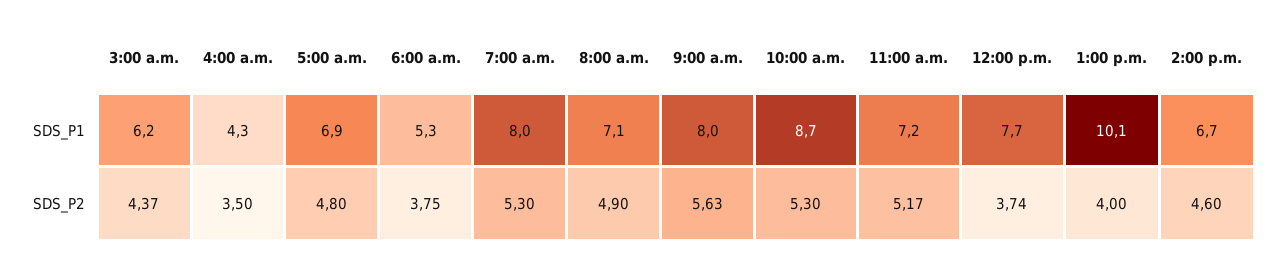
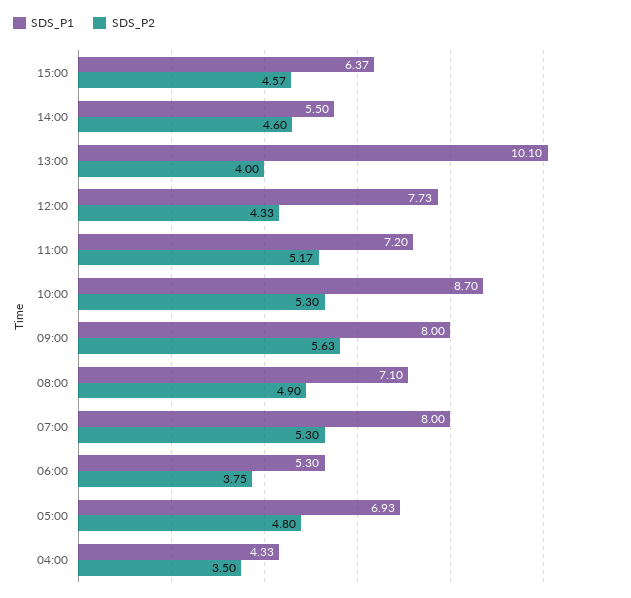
SDS_P1, 3:00 a.m.: 6.2 -> none
SDS_P1, 2:00 p.m.: 6.7 -> 5.5
SDS_P2, 3:00 a.m.: 4.37 -> none
SDS_P2, 12:00 p.m.: 3.74 -> 4.33
SDS_P1, 15:00: none -> 6.37
SDS_P2, 15:00: none -> 4.57

